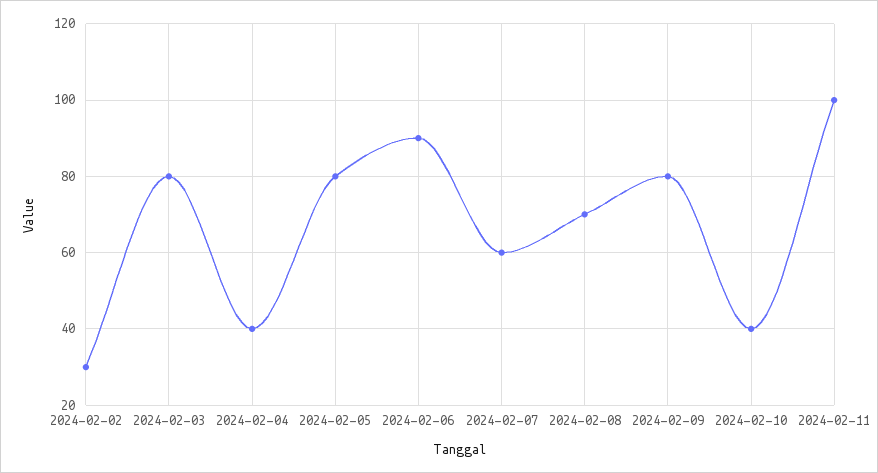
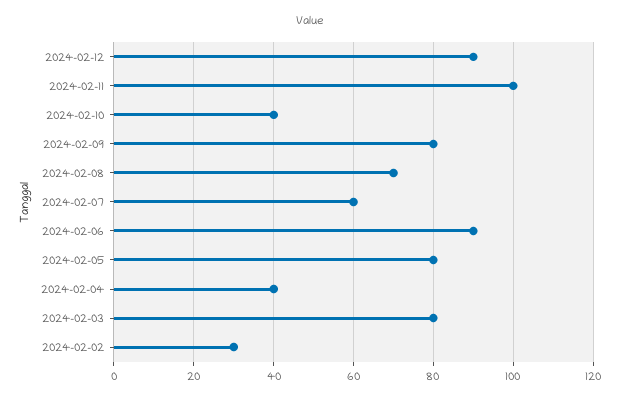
2024-02-12: none -> 90

